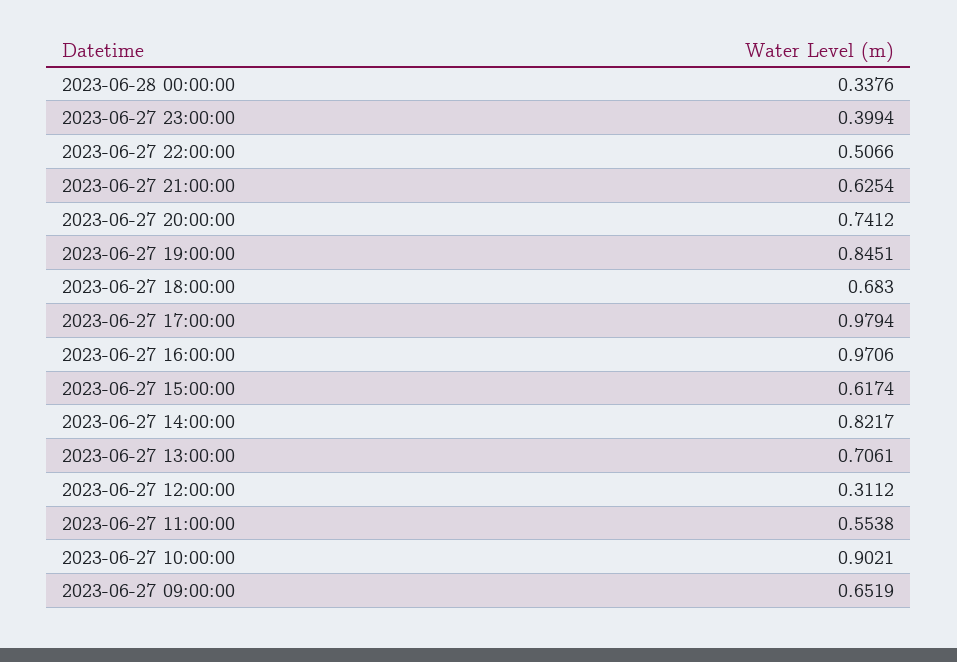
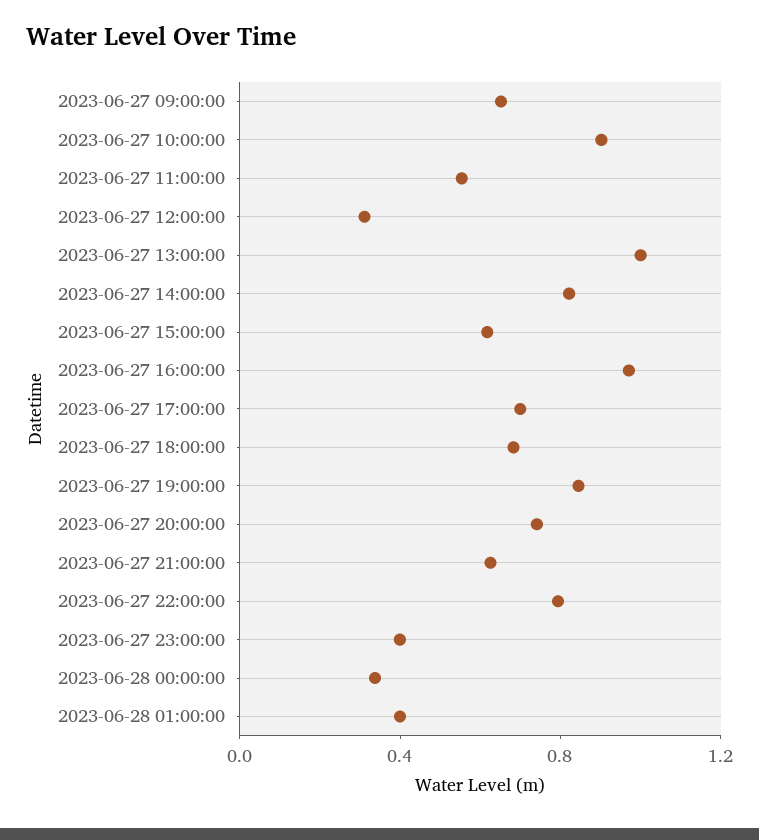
2023-06-27 22:00:00: 0.5066 -> 0.8
2023-06-27 17:00:00: 0.9794 -> 0.7
2023-06-27 13:00:00: 0.7061 -> 1
2023-06-28 01:00:00: none -> 0.4

